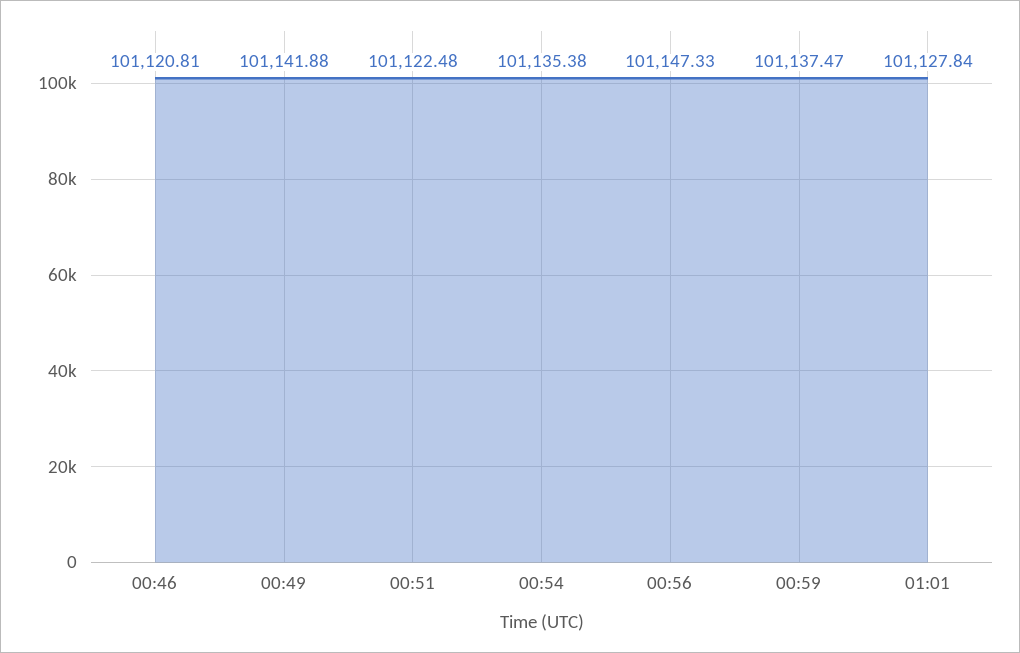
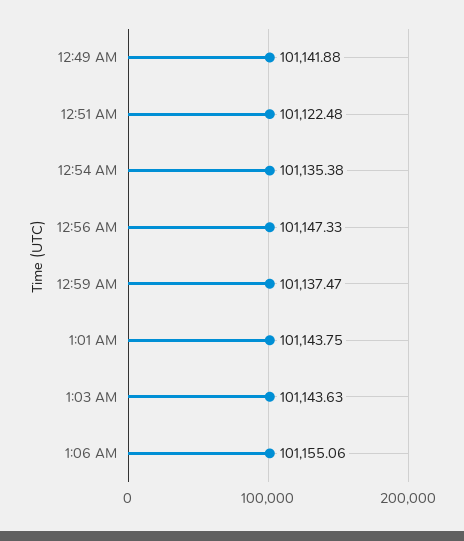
00:46: 101120.81 -> none
01:01: 101127.84 -> 101143.75
1:03 AM: none -> 101143.63
1:06 AM: none -> 101155.06

